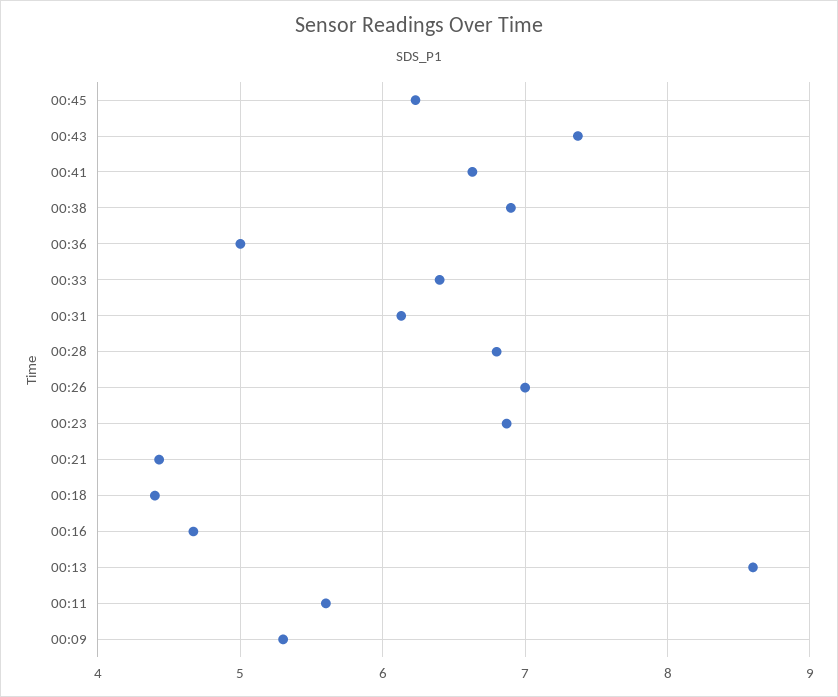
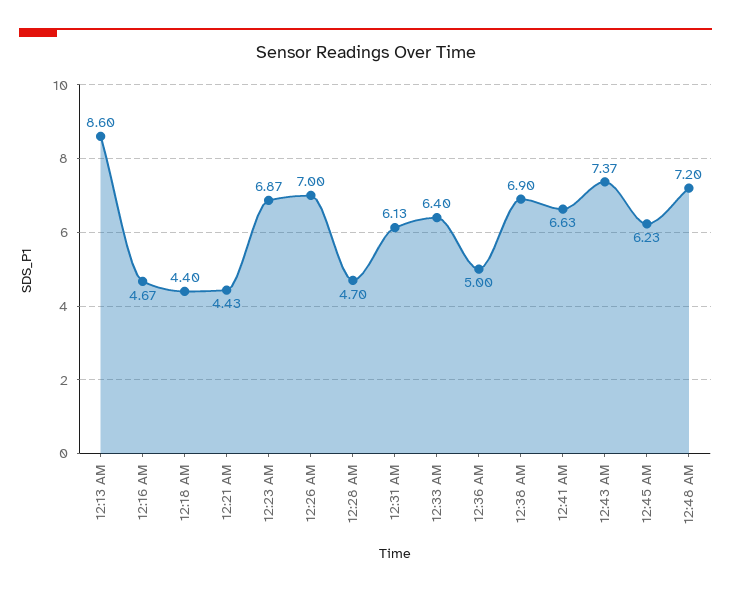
00:28: 6.8 -> 4.7
00:11: 5.6 -> none
00:09: 5.3 -> none
12:48 AM: none -> 7.2

